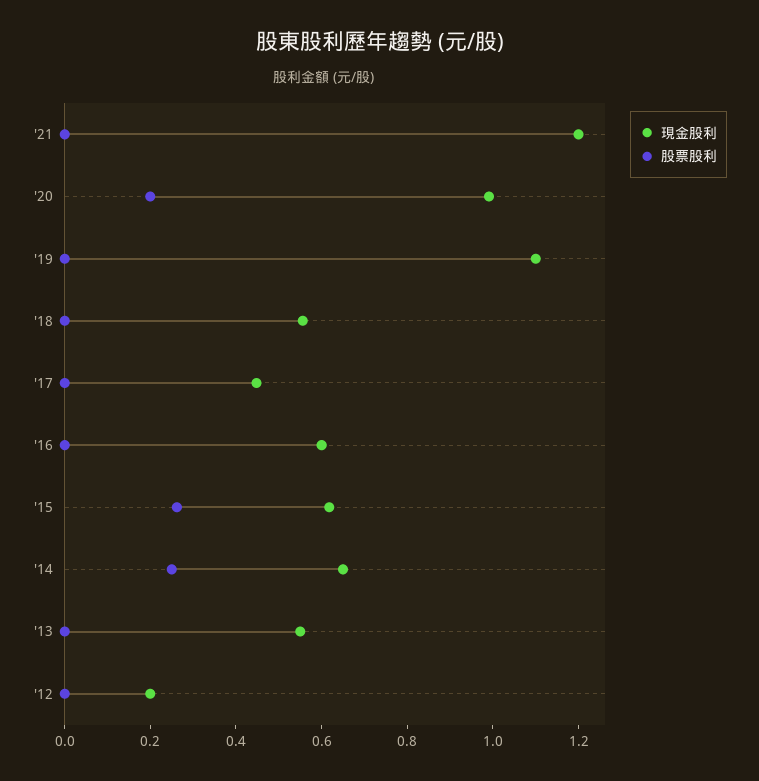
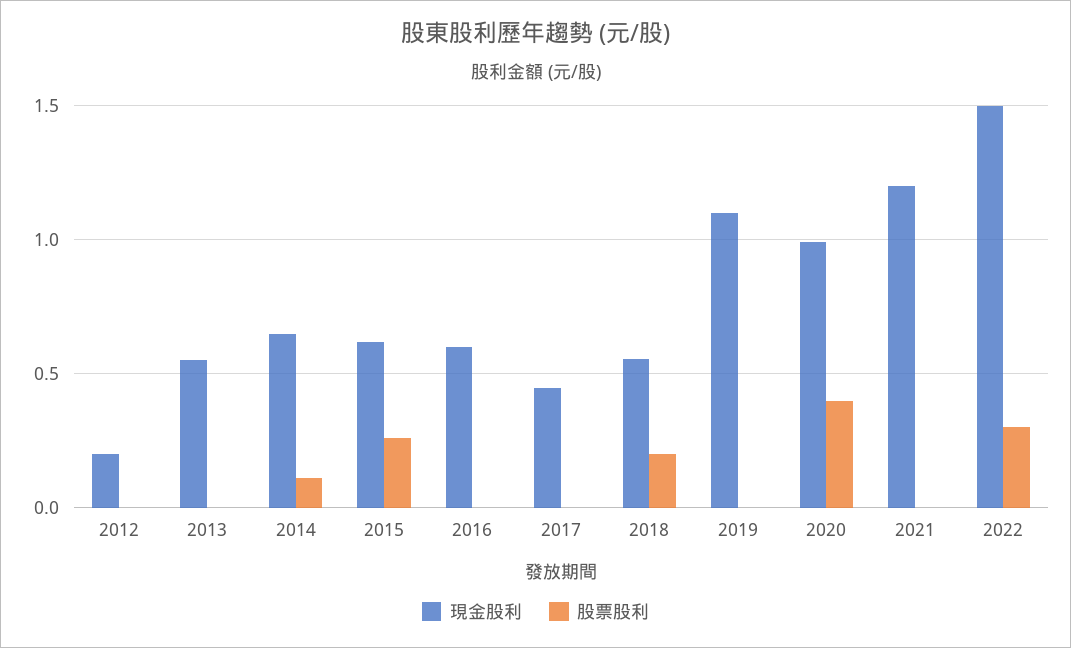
股票股利, '20: 0.2 -> 0.4
股票股利, '18: 0 -> 0.2
股票股利, '14: 0.25 -> 0.1
現金股利, 2022: none -> 1.5
股票股利, 2022: none -> 0.3

